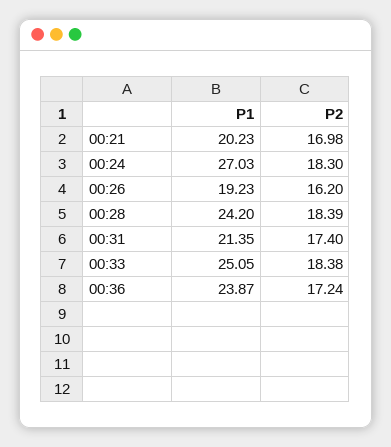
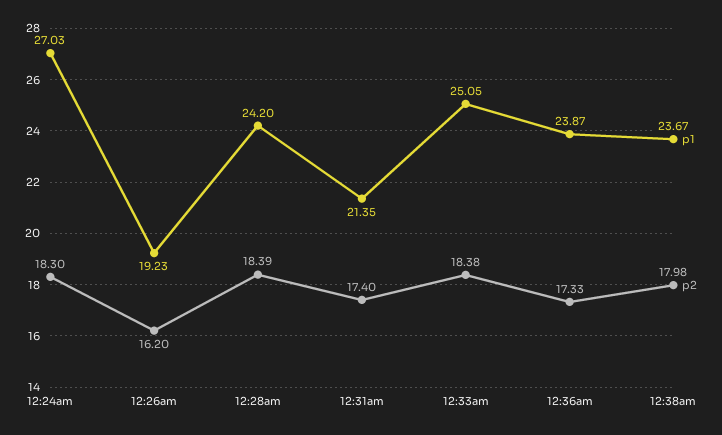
P1, 00:21: 20.23 -> none
P2, 00:21: 16.98 -> none
P2, 00:36: 17.24 -> 17.33
P1, 12:38am: none -> 23.67
P2, 12:38am: none -> 17.98

